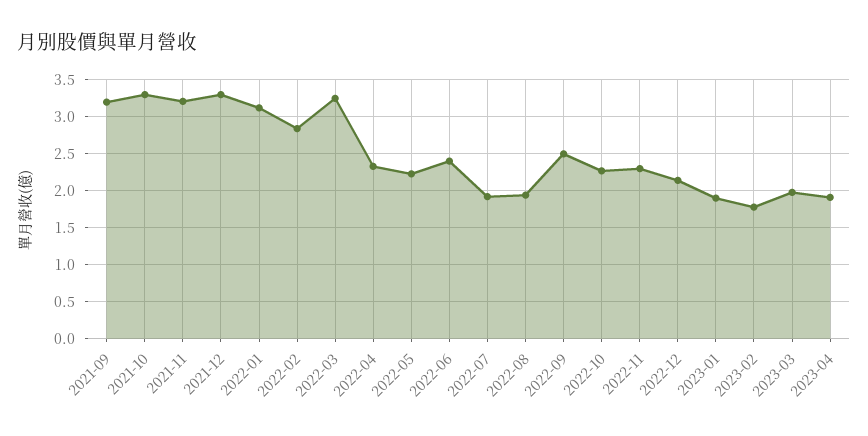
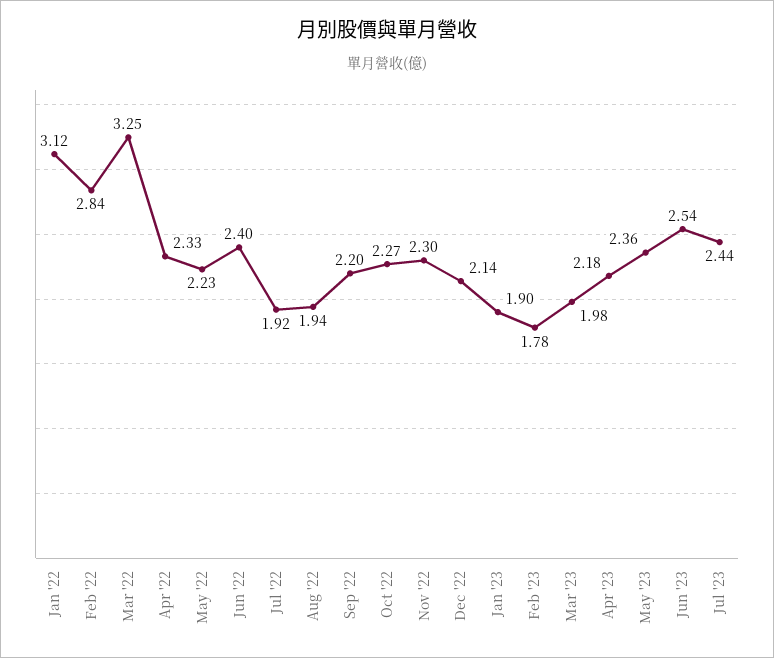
2021-09: 3.2 -> none
2021-10: 3.3 -> none
2021-11: 3.2 -> none
2021-12: 3.3 -> none
2022-09: 2.5 -> 2.2
2023-04: 1.9 -> 2.18
May '23: none -> 2.36
Jun '23: none -> 2.54
Jul '23: none -> 2.44

